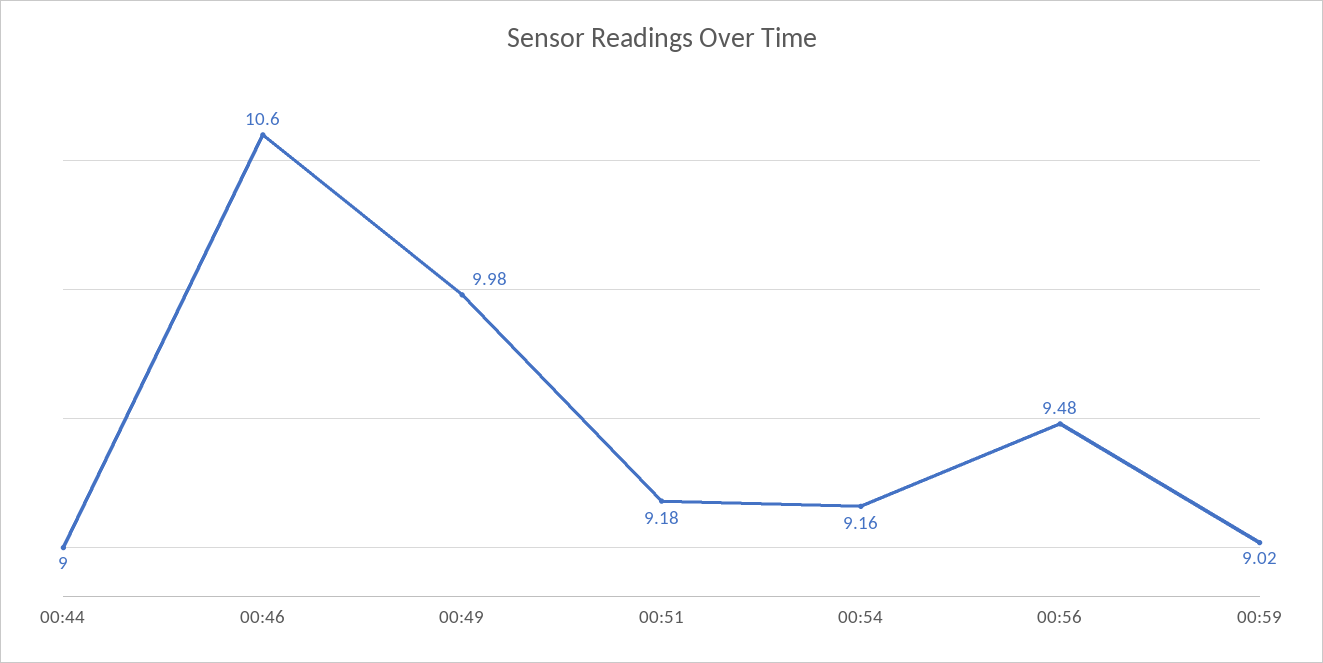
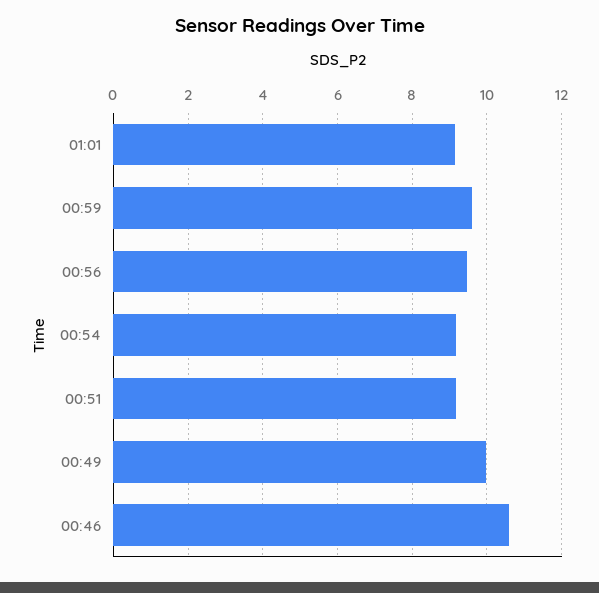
00:44: 9 -> none
00:59: 9.02 -> 9.6
01:01: none -> 9.2

